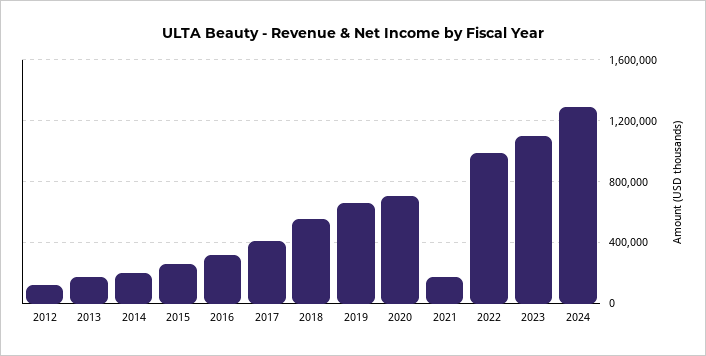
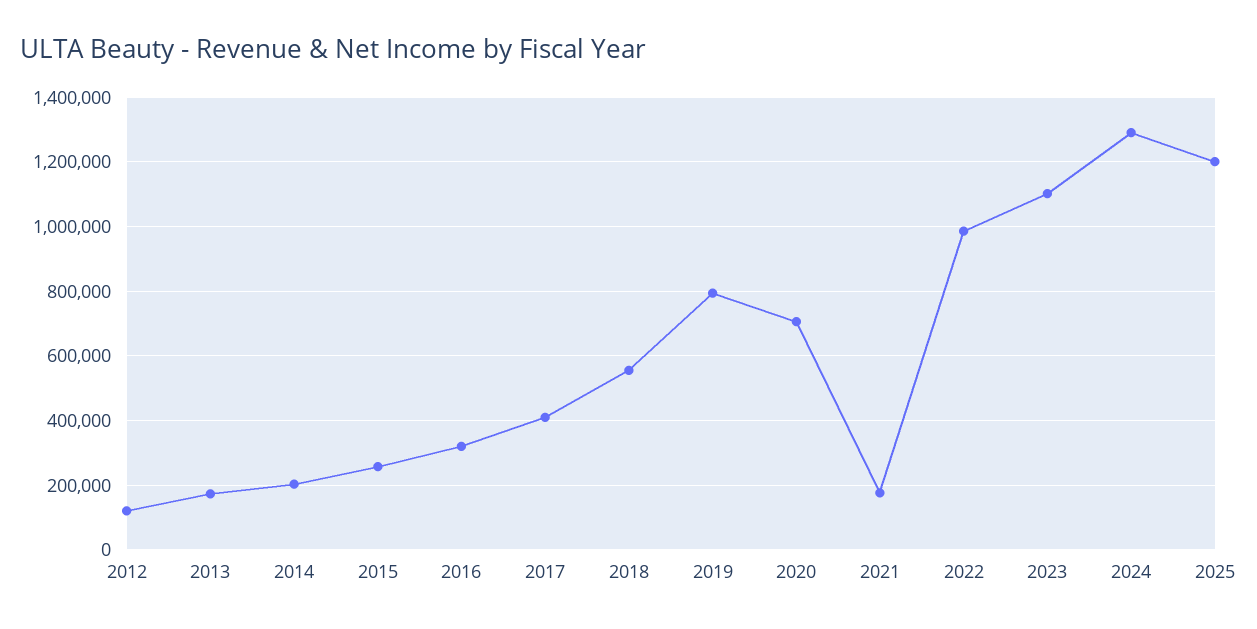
2019: 650000 -> 800000
2025: none -> 1200000

